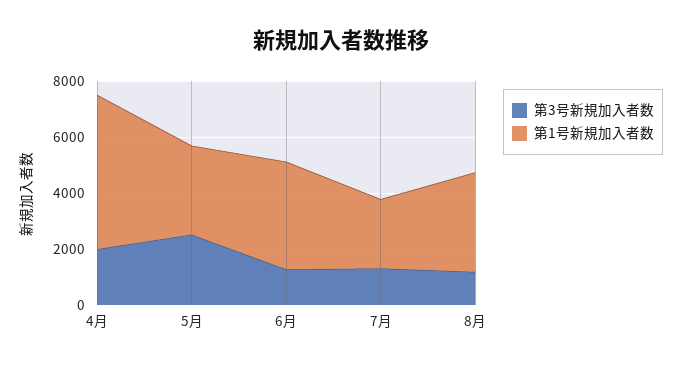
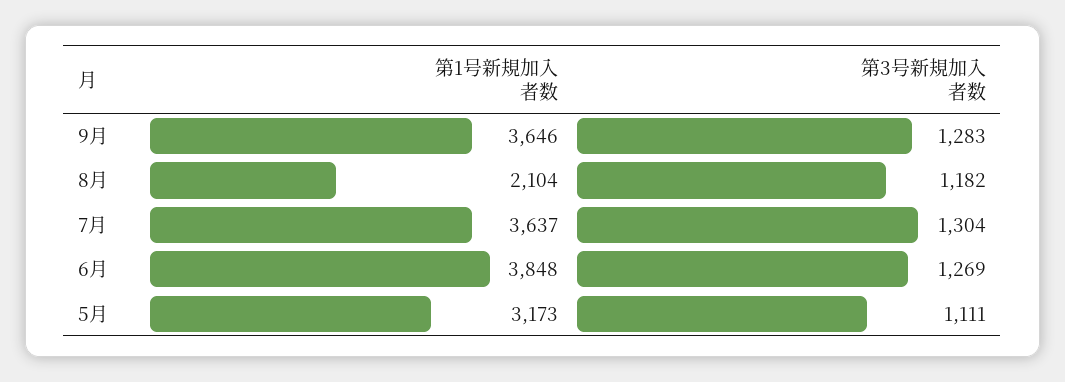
第3号新規加入者数, 4月: 2000 -> none
第1号新規加入者数, 4月: 5500 -> none
第3号新規加入者数, 5月: 2500 -> 1111
第1号新規加入者数, 7月: 2500 -> 3637
第1号新規加入者数, 8月: 3500 -> 2104
第1号新規加入者数, 9月: none -> 3646
第3号新規加入者数, 9月: none -> 1283

